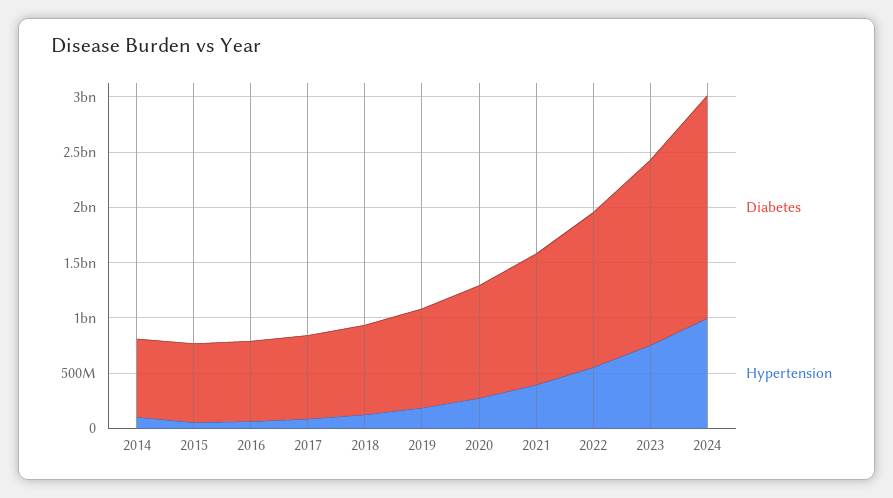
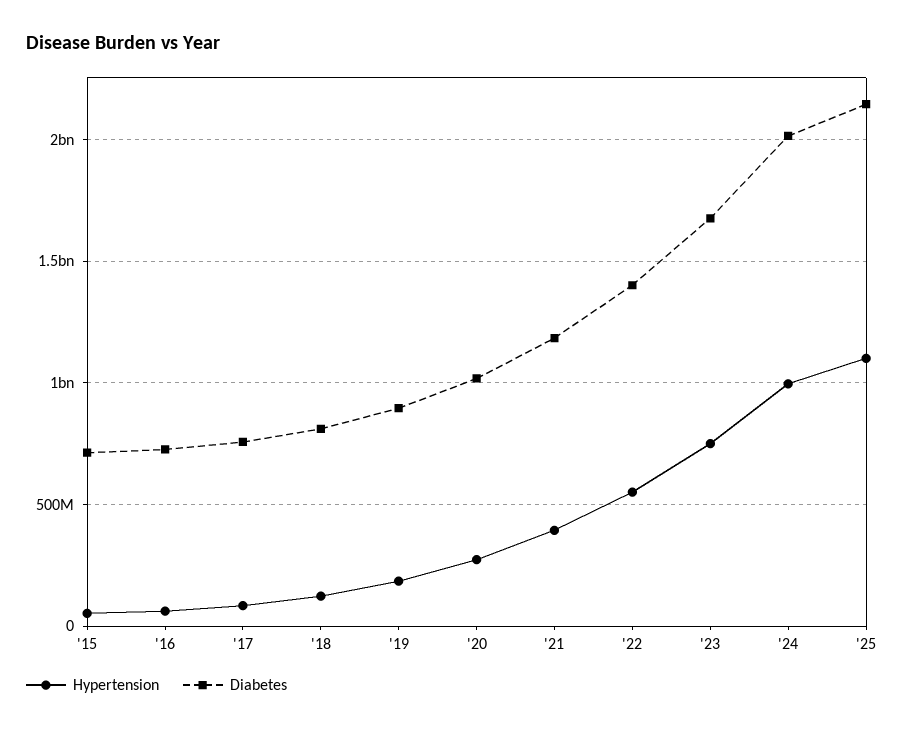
Diabetes, 2014: 700000000 -> none
Hypertension, 2014: 100000000 -> none
Hypertension, '25: none -> 1100000000
Diabetes, '25: none -> 2150000000

